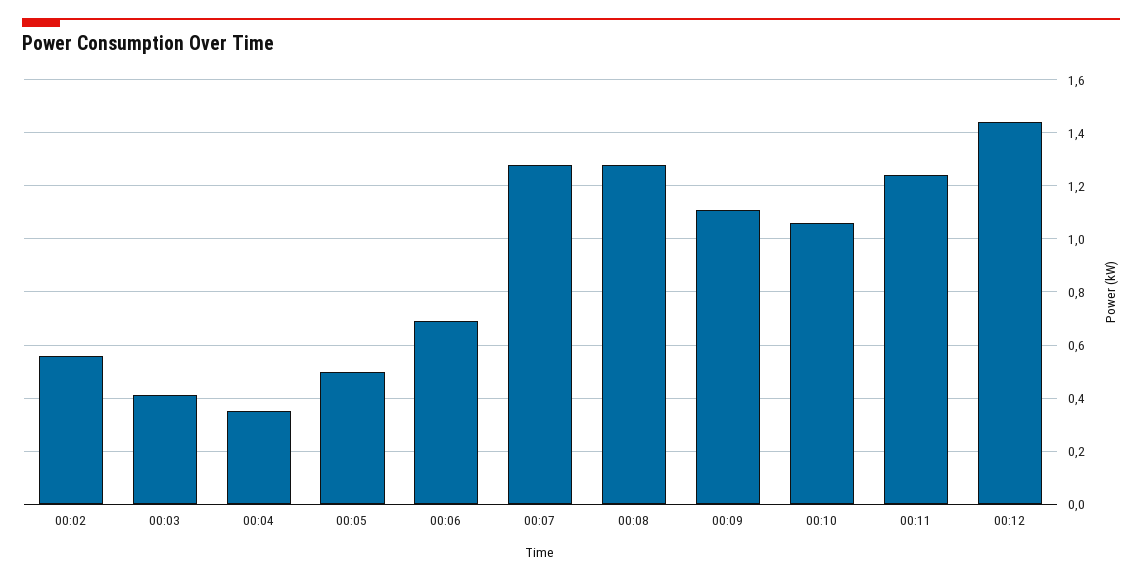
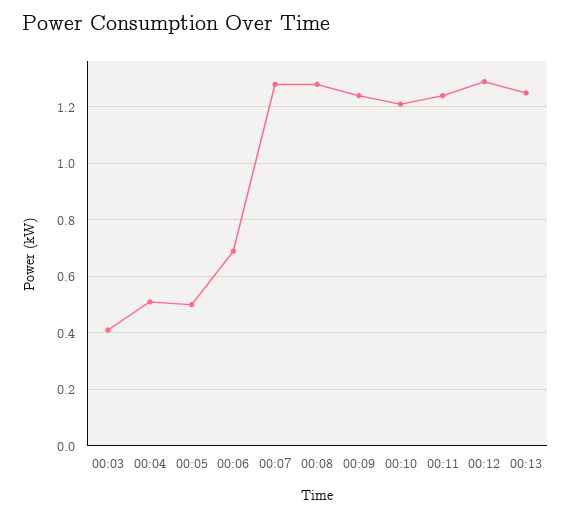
00:02: 0.55 -> none
00:04: 0.35 -> 0.5
00:09: 1.1 -> 1.25
00:10: 1.05 -> 1.2
00:12: 1.45 -> 1.3
00:13: none -> 1.25

